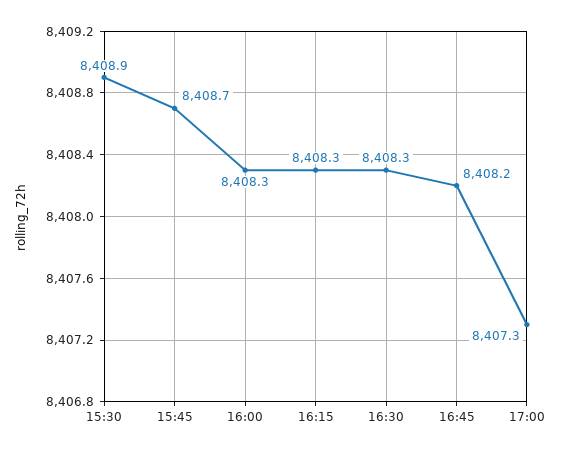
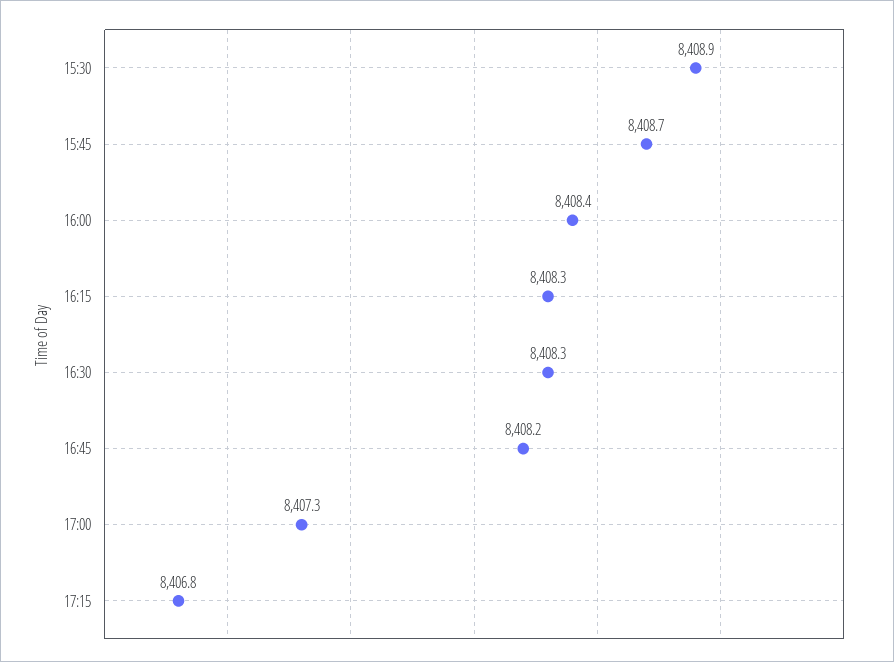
16:00: 8408.3 -> 8408.4
17:15: none -> 8406.8

